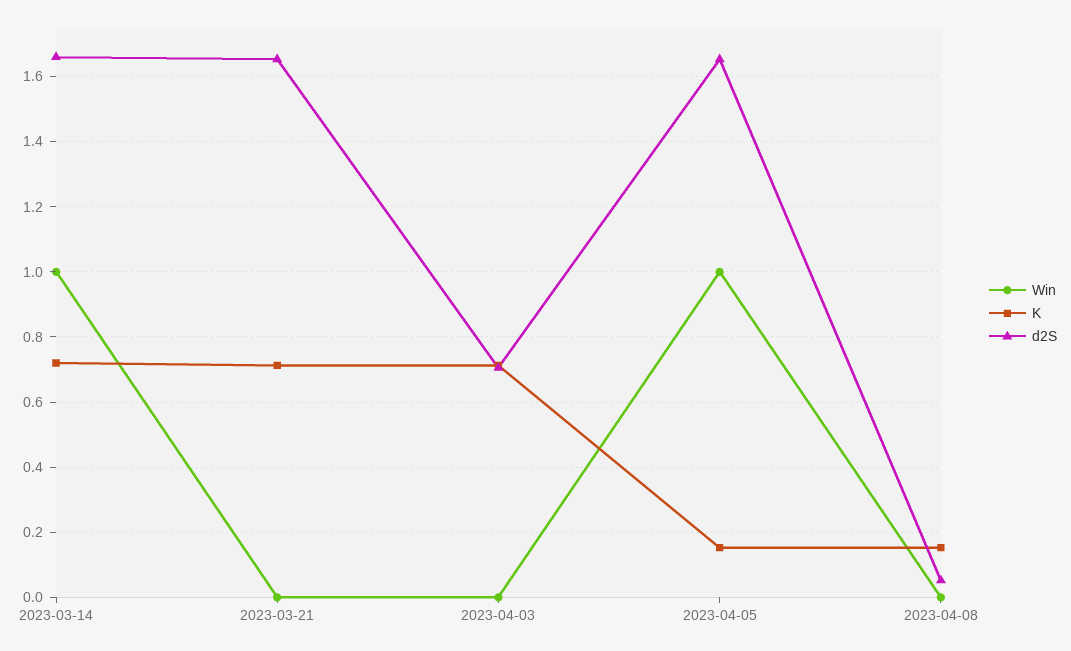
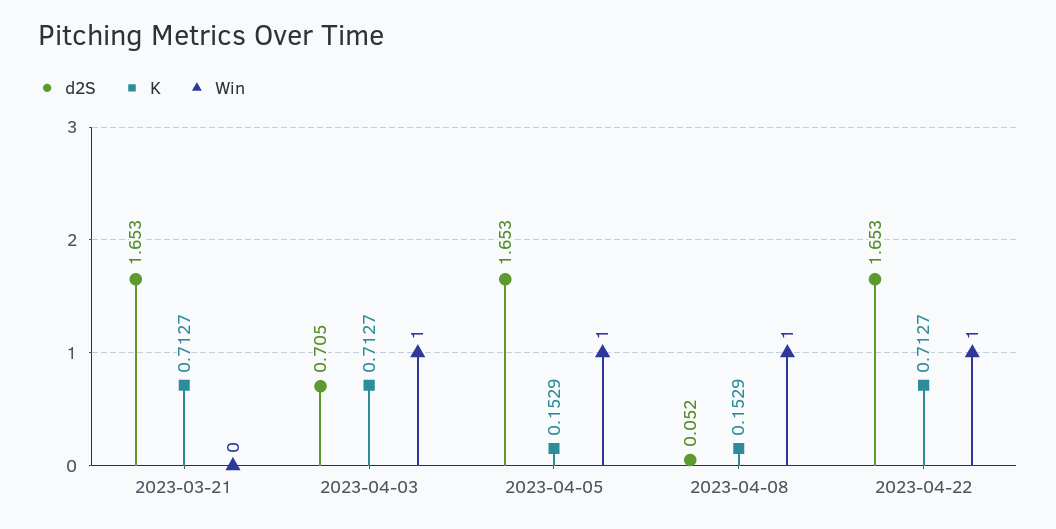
Win, 2023-03-14: 1 -> none
K, 2023-03-14: 0.72 -> none
d2S, 2023-03-14: 1.66 -> none
Win, 2023-04-03: 0 -> 1
Win, 2023-04-08: 0 -> 1
d2S, 2023-04-22: none -> 1.653
K, 2023-04-22: none -> 0.7127
Win, 2023-04-22: none -> 1

